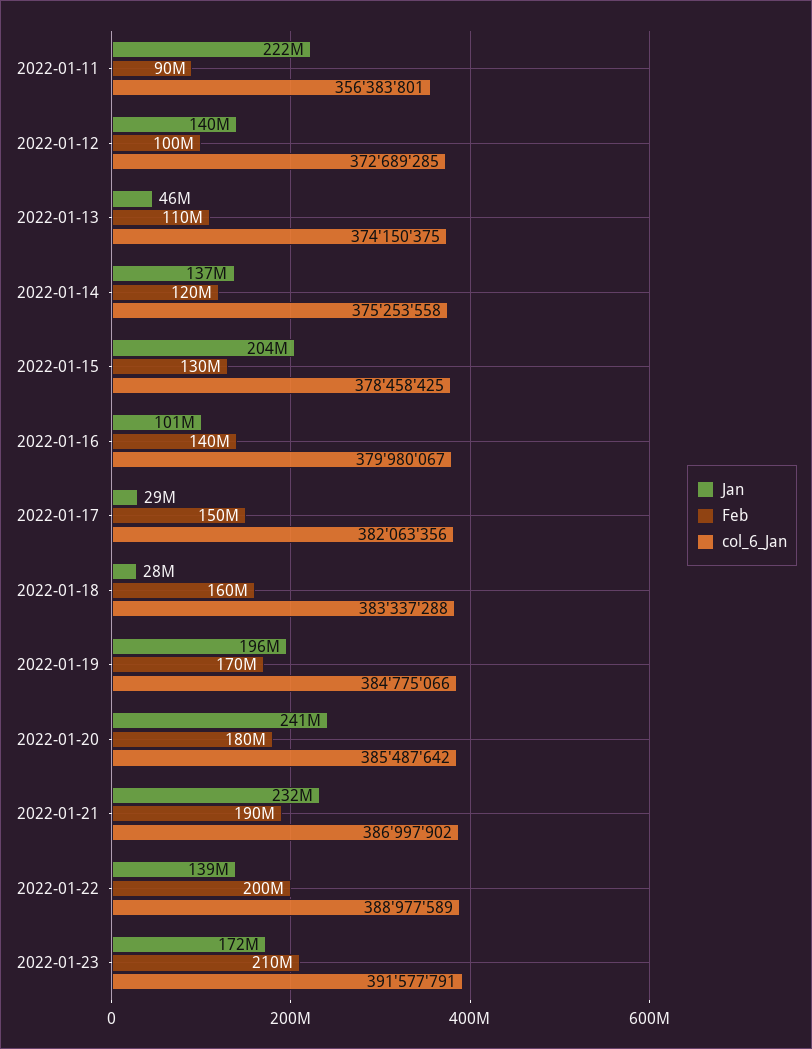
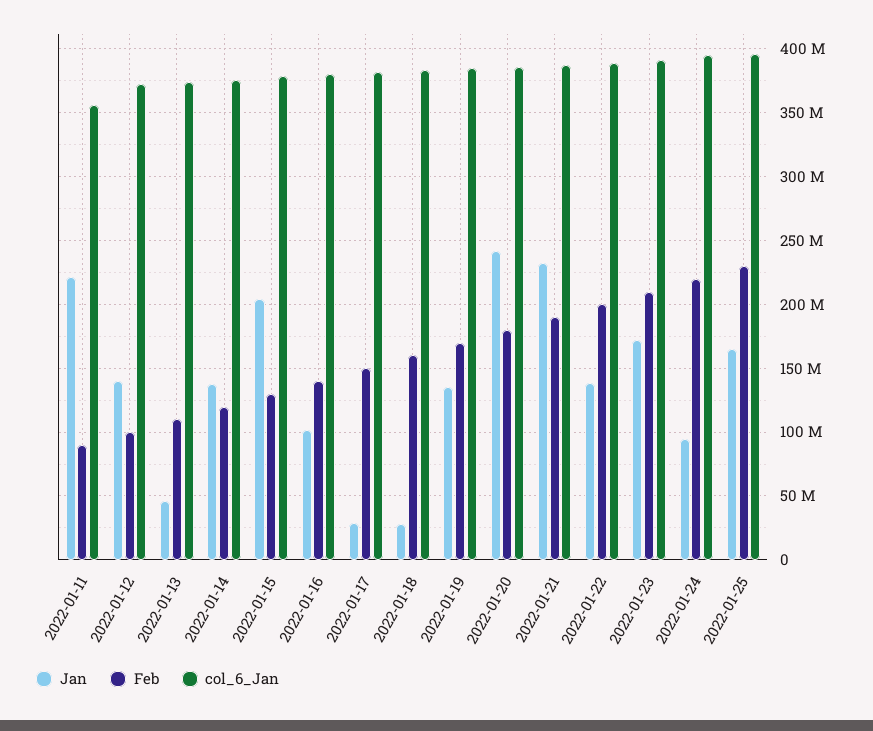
Jan, 2022-01-19: 196000000 -> 135000000
Jan, 2022-01-24: none -> 95000000
Feb, 2022-01-24: none -> 220000000
col_6_Jan, 2022-01-24: none -> 395000000
Jan, 2022-01-25: none -> 165000000
Feb, 2022-01-25: none -> 230000000
col_6_Jan, 2022-01-25: none -> 395000000

